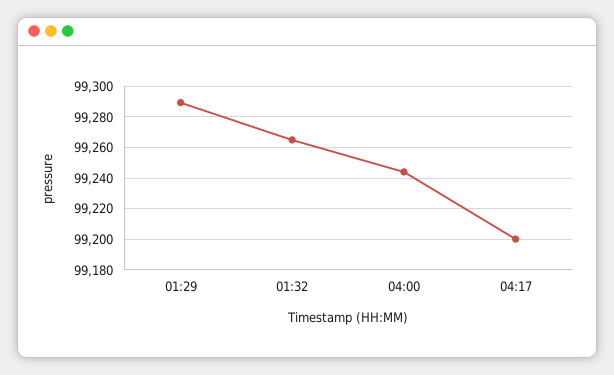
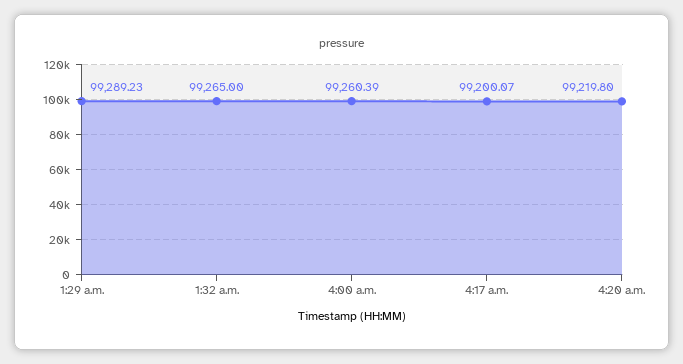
04:00: 99245 -> 99260.39
4:20 a.m.: none -> 99219.8

